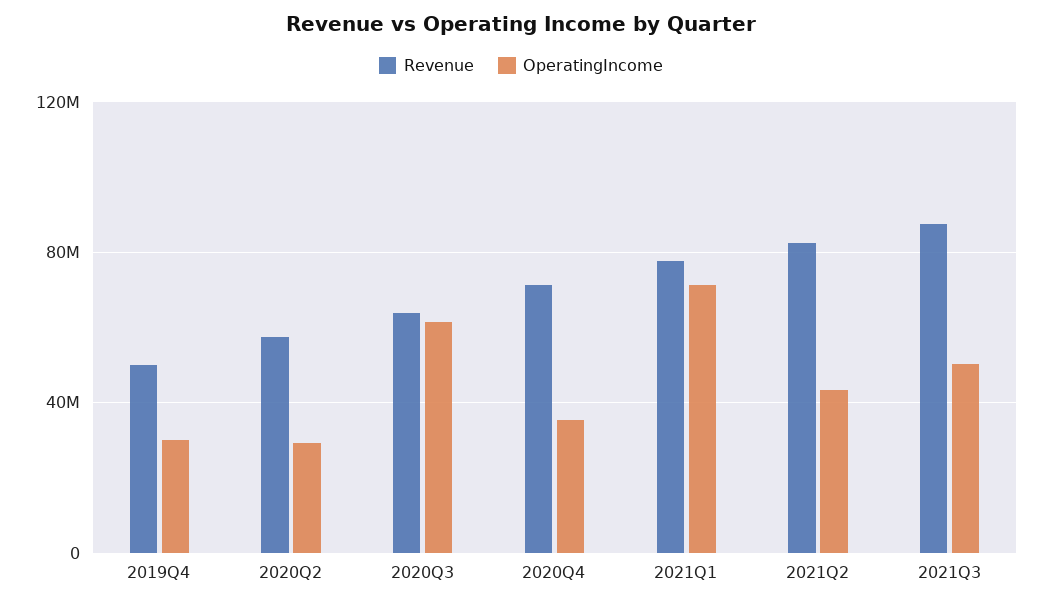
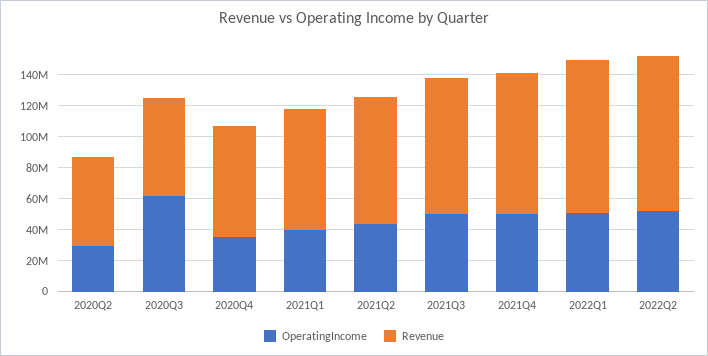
Revenue, 2019Q4: 50000000 -> none
OperatingIncome, 2019Q4: 30000000 -> none
OperatingIncome, 2021Q1: 70000000 -> 40000000
OperatingIncome, 2021Q4: none -> 50000000
Revenue, 2021Q4: none -> 90000000
OperatingIncome, 2022Q1: none -> 50000000
Revenue, 2022Q1: none -> 100000000
OperatingIncome, 2022Q2: none -> 50000000
Revenue, 2022Q2: none -> 100000000

